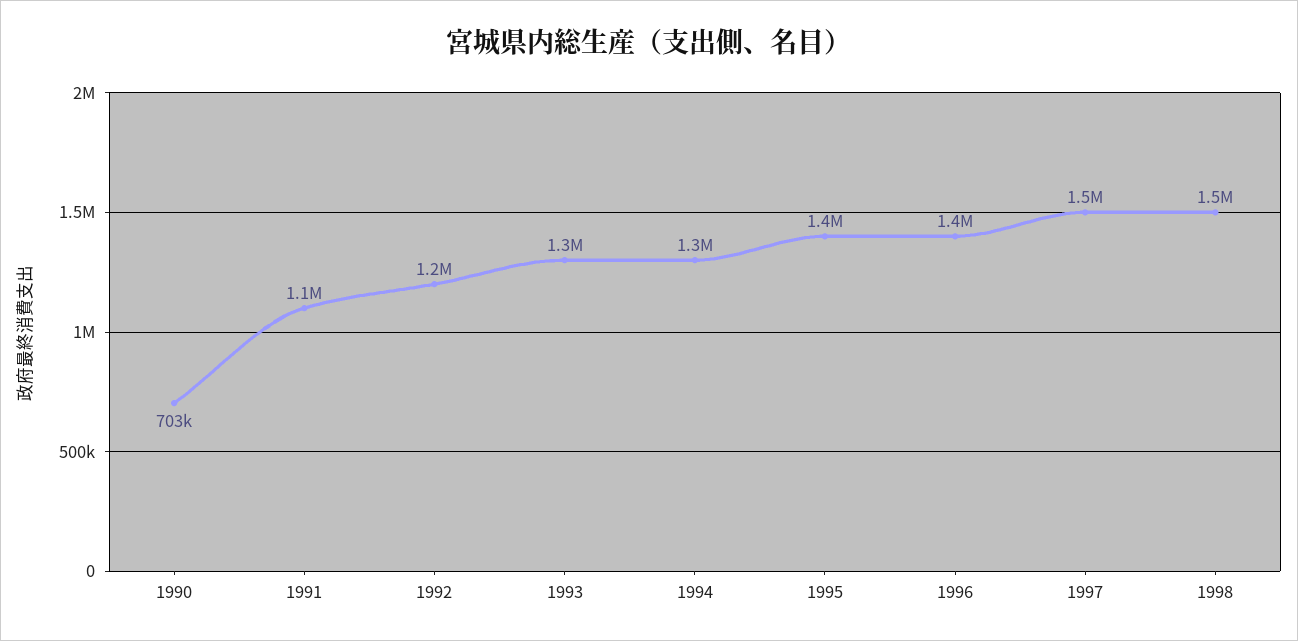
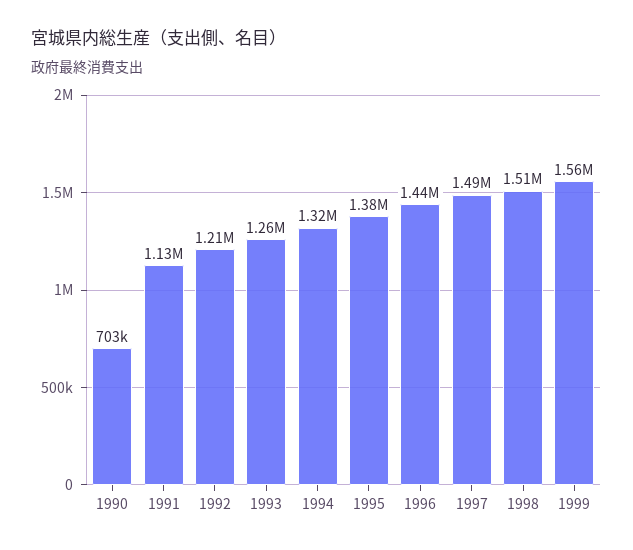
1999: none -> 1560000

